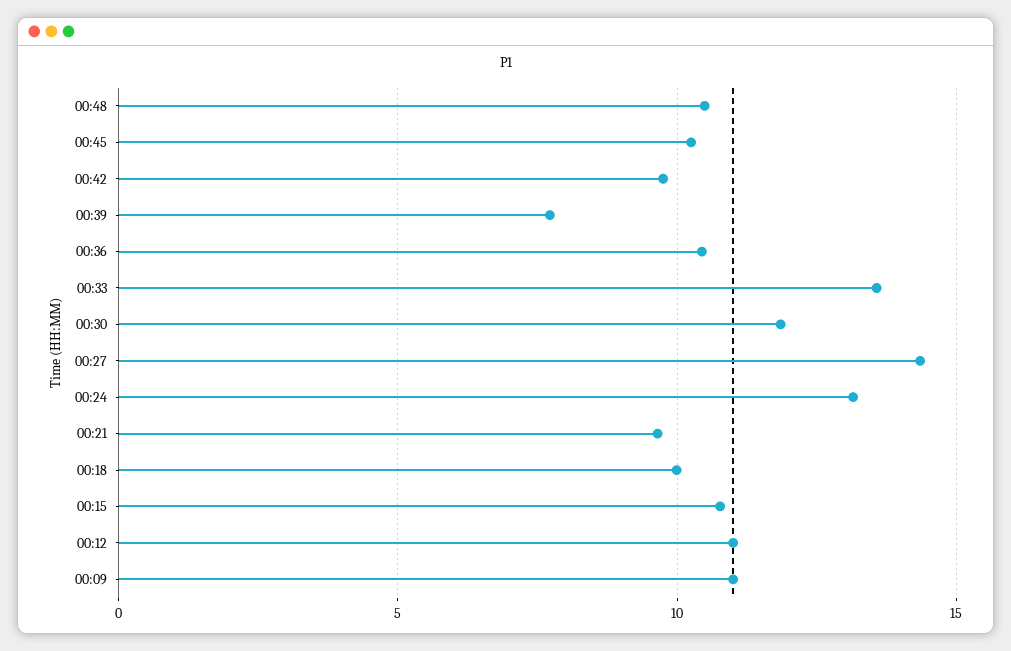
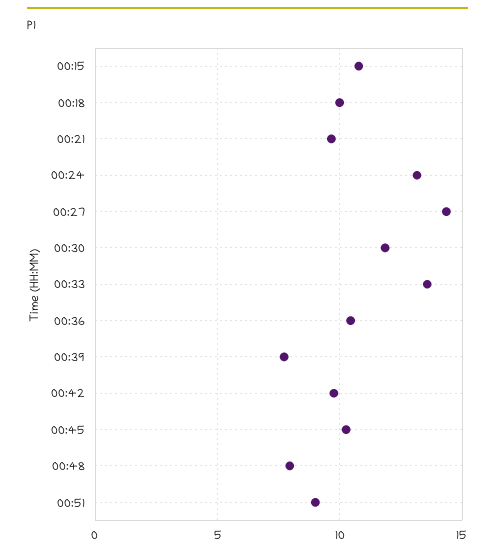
00:48: 10.5 -> 8
00:12: 11 -> none
00:09: 11 -> none
00:51: none -> 9

